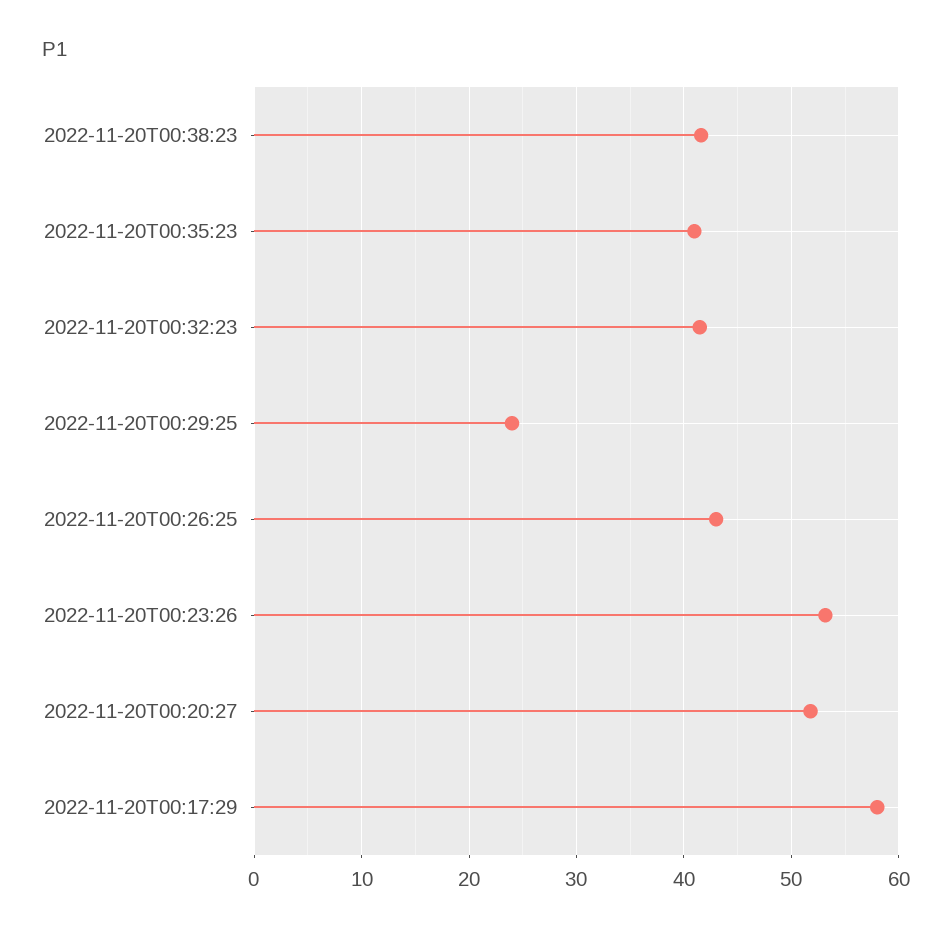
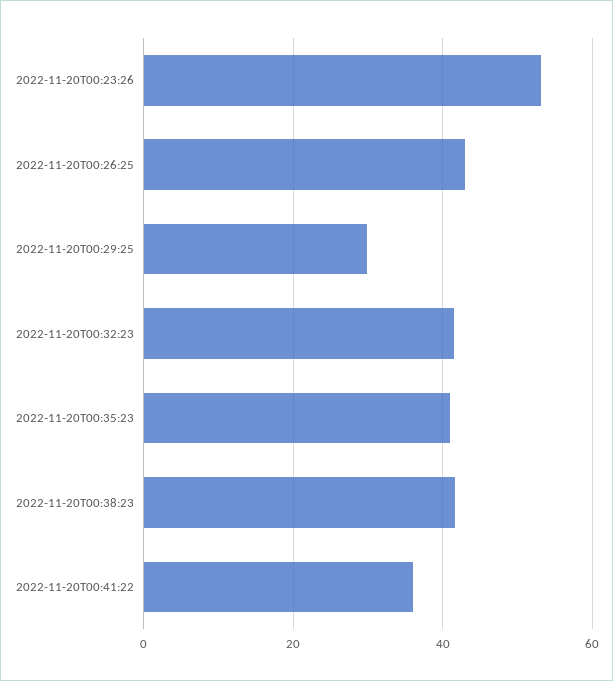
2022-11-20T00:29:25: 24 -> 30
2022-11-20T00:20:27: 52 -> none
2022-11-20T00:17:29: 58 -> none
2022-11-20T00:41:22: none -> 36

